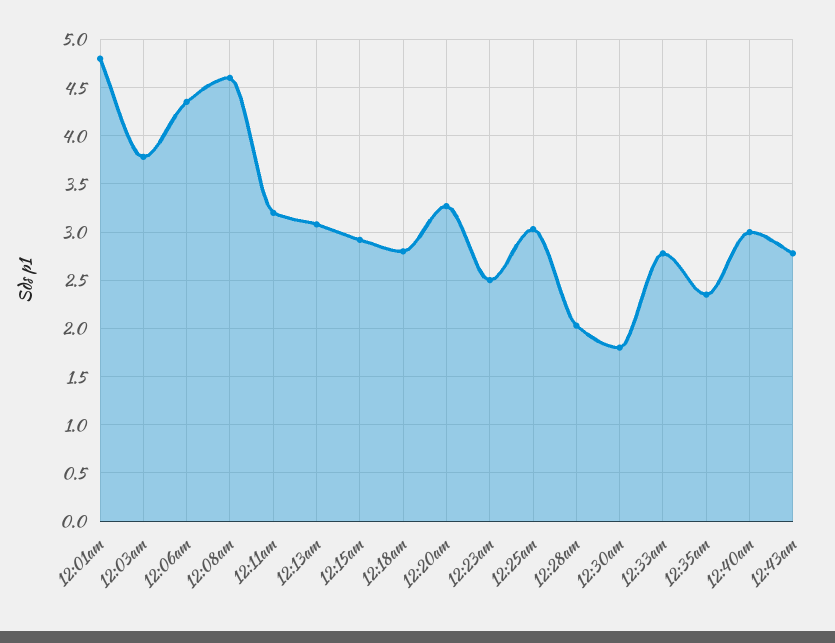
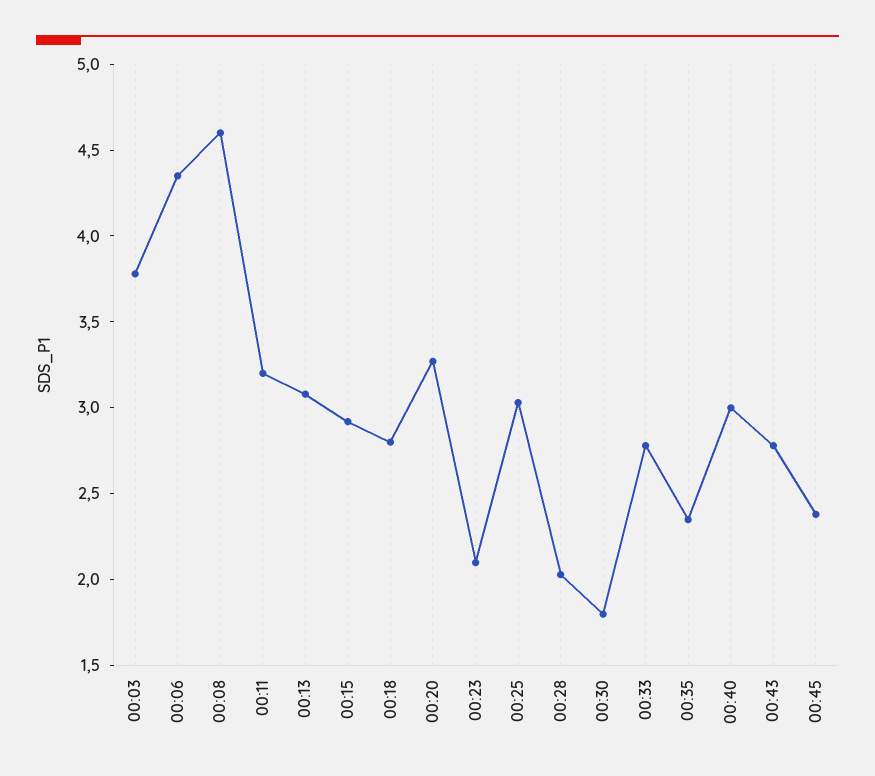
12:01am: 4.8 -> none
12:23am: 2.5 -> 2.1
00:45: none -> 2.4

